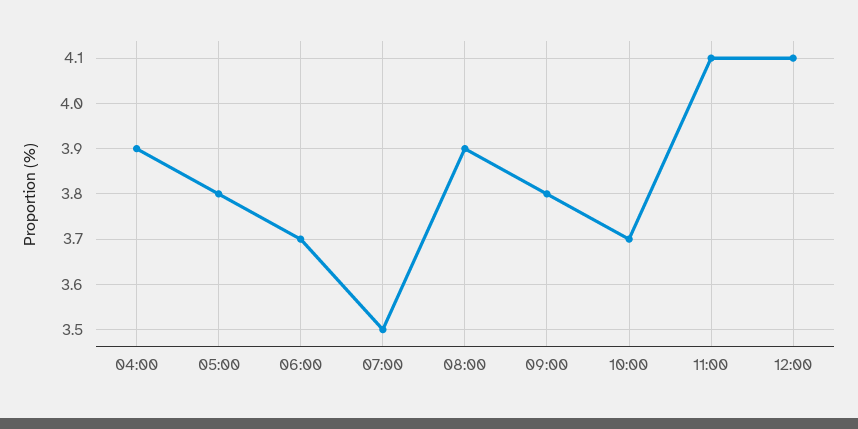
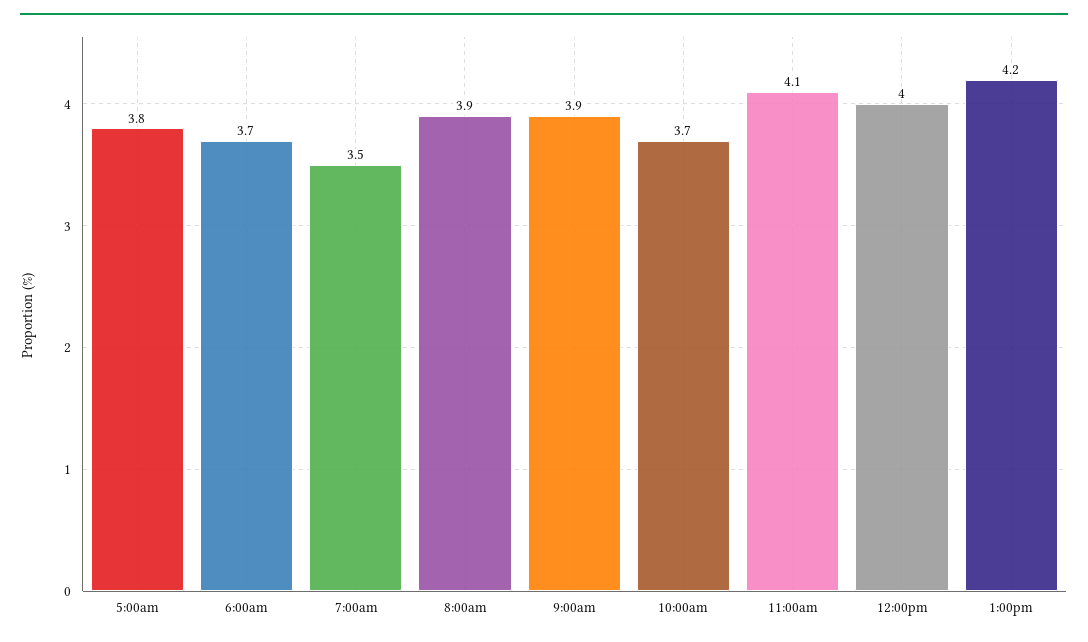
04:00: 3.9 -> none
09:00: 3.8 -> 3.9
12:00: 4.1 -> 4
1:00pm: none -> 4.2

